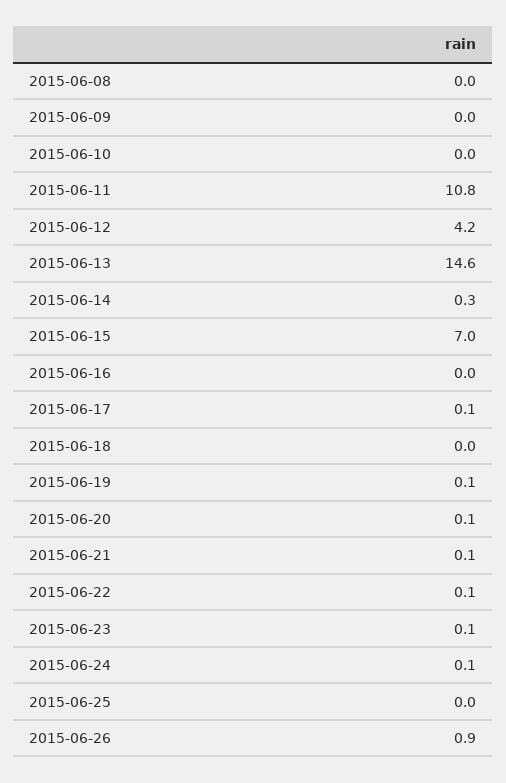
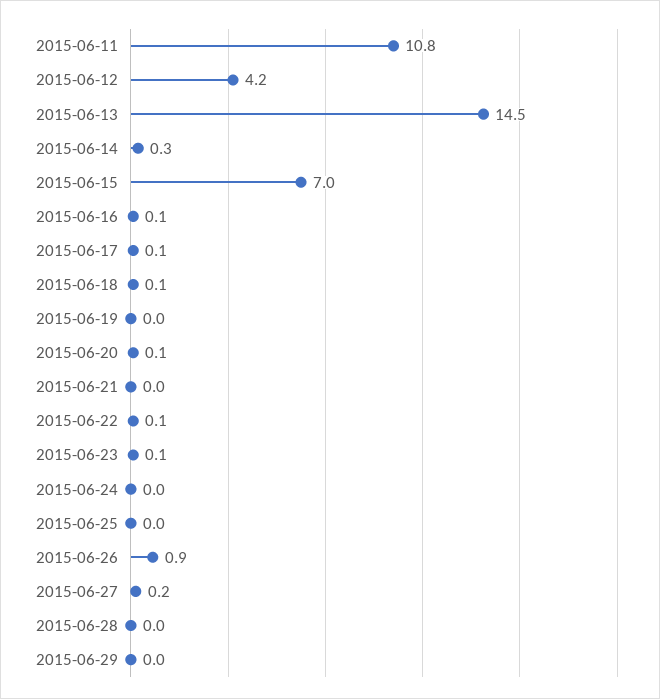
2015-06-08: 0 -> none
2015-06-09: 0 -> none
2015-06-10: 0 -> none
2015-06-13: 14.6 -> 14.5
2015-06-16: 0 -> 0.1
2015-06-18: 0 -> 0.1
2015-06-19: 0.1 -> 0
2015-06-21: 0.1 -> 0
2015-06-24: 0.1 -> 0
2015-06-27: none -> 0.2
2015-06-28: none -> 0
2015-06-29: none -> 0

